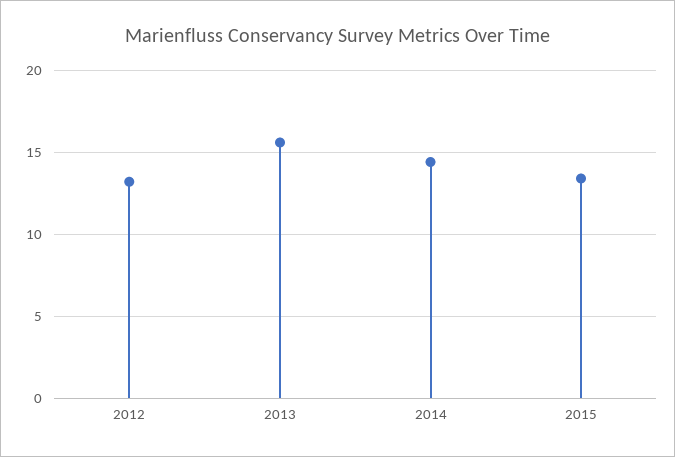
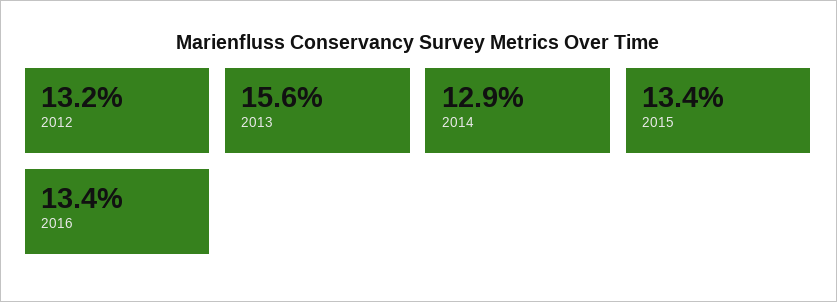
2014: 14.5 -> 12.9
2016: none -> 13.4

